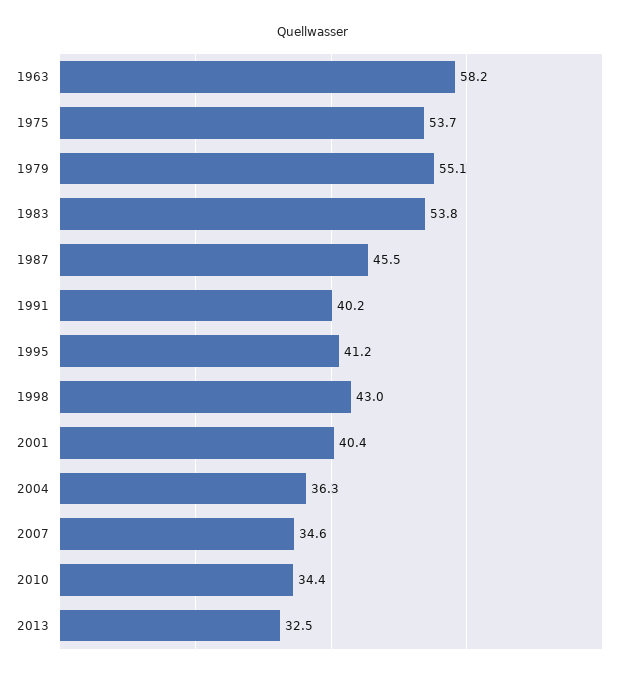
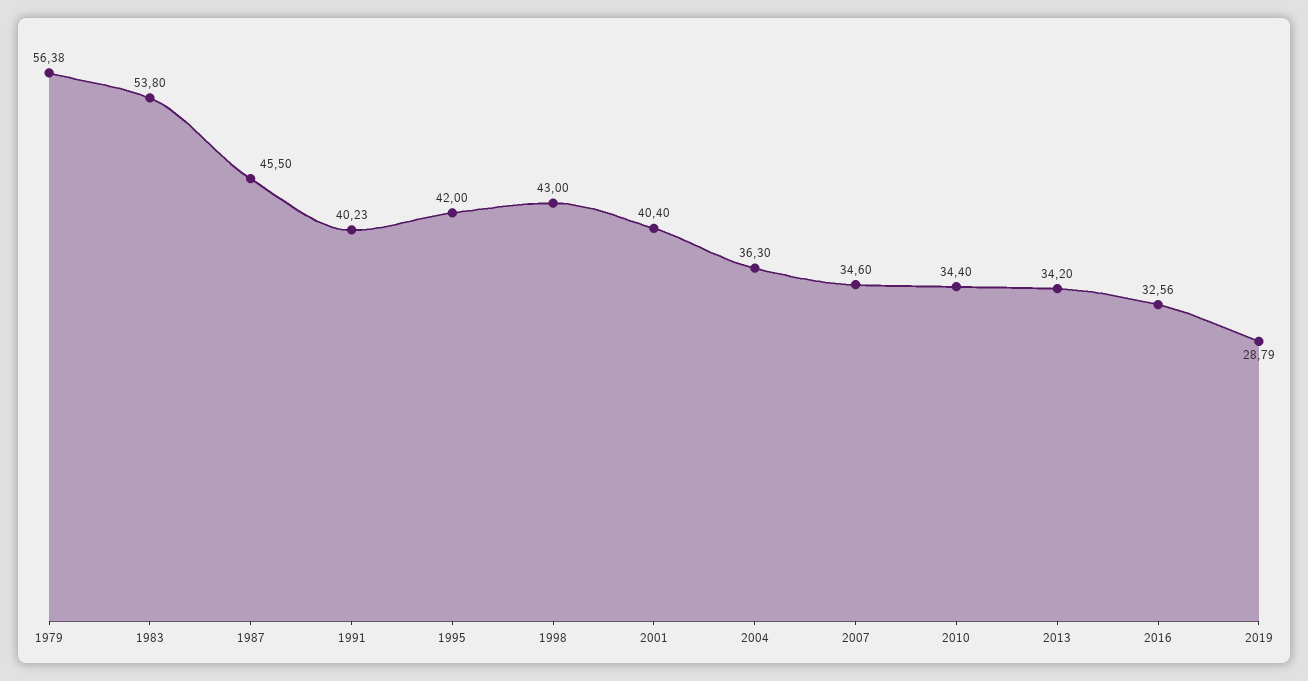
1963: 58.2 -> none
1975: 53.7 -> none
1979: 55.1 -> 56.38
1995: 41.2 -> 42
2013: 32.5 -> 34.2
2016: none -> 32.56
2019: none -> 28.79

